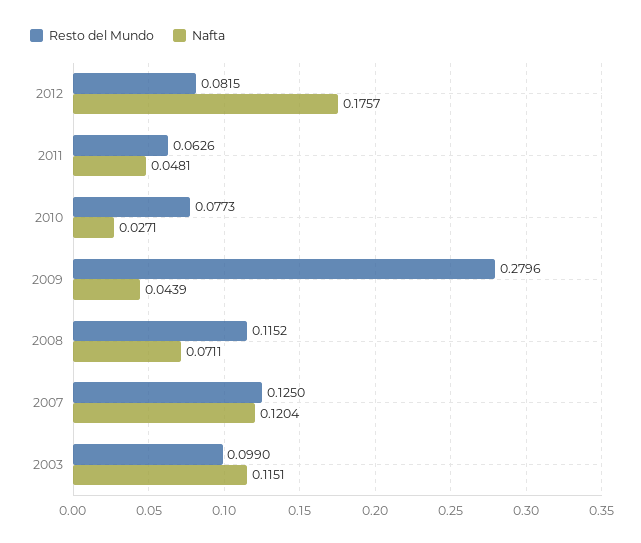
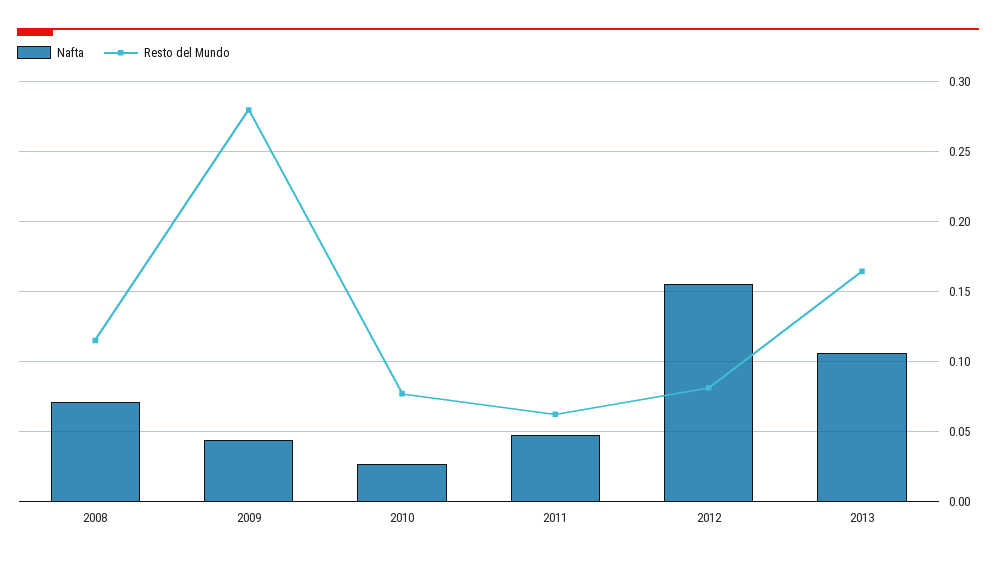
Nafta, 2012: 0.1757 -> 0.155
Resto del Mundo, 2007: 0.125 -> none
Nafta, 2007: 0.1204 -> none
Resto del Mundo, 2003: 0.099 -> none
Nafta, 2003: 0.1151 -> none
Nafta, 2013: none -> 0.105
Resto del Mundo, 2013: none -> 0.165

